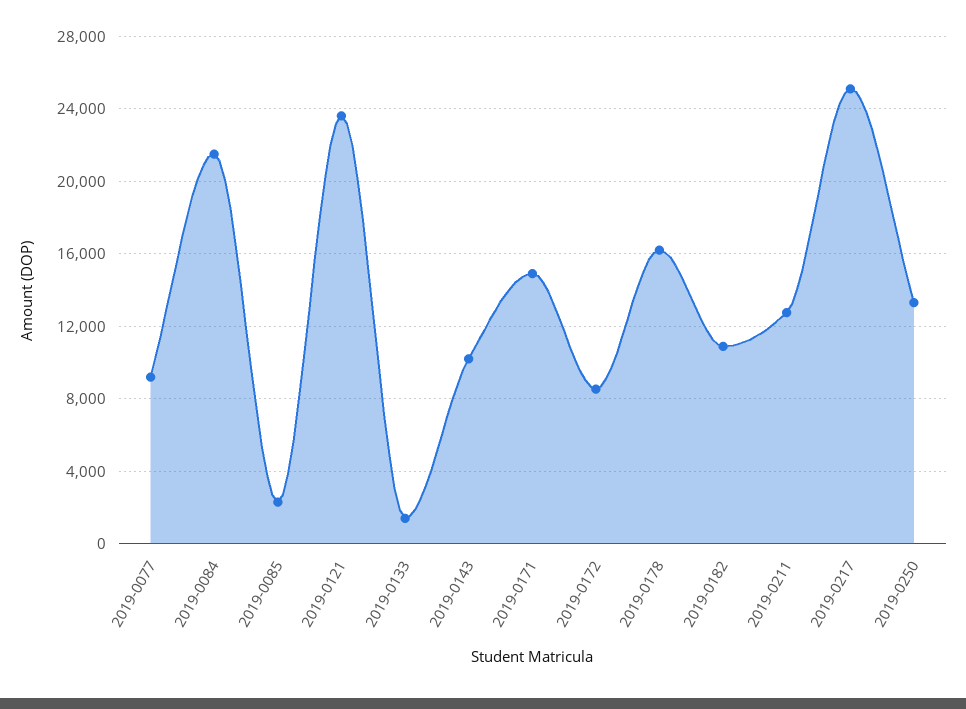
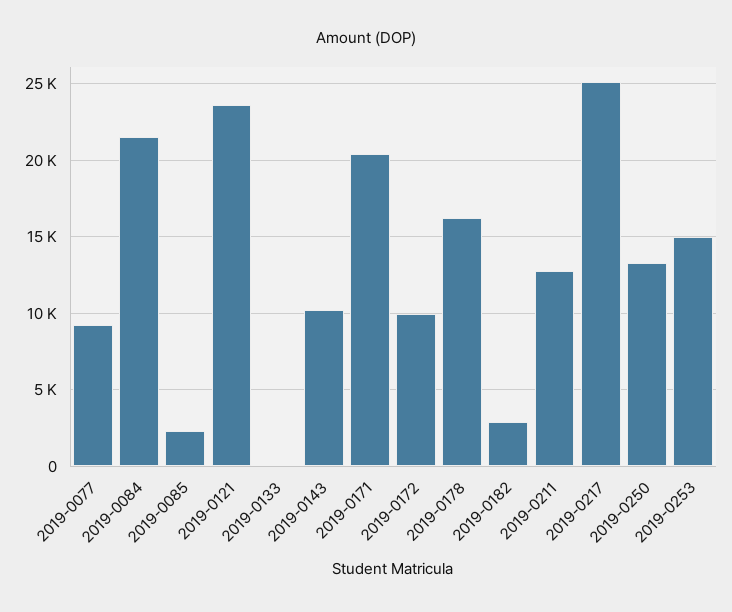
2019-0133: 1500 -> 0
2019-0171: 15000 -> 20500
2019-0172: 8500 -> 10000
2019-0182: 11000 -> 3000
2019-0253: none -> 15000

